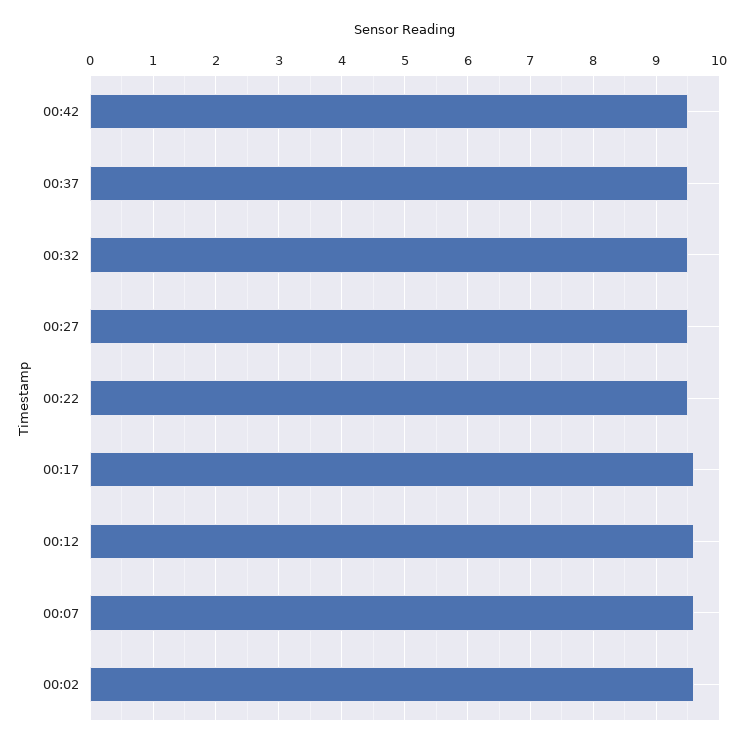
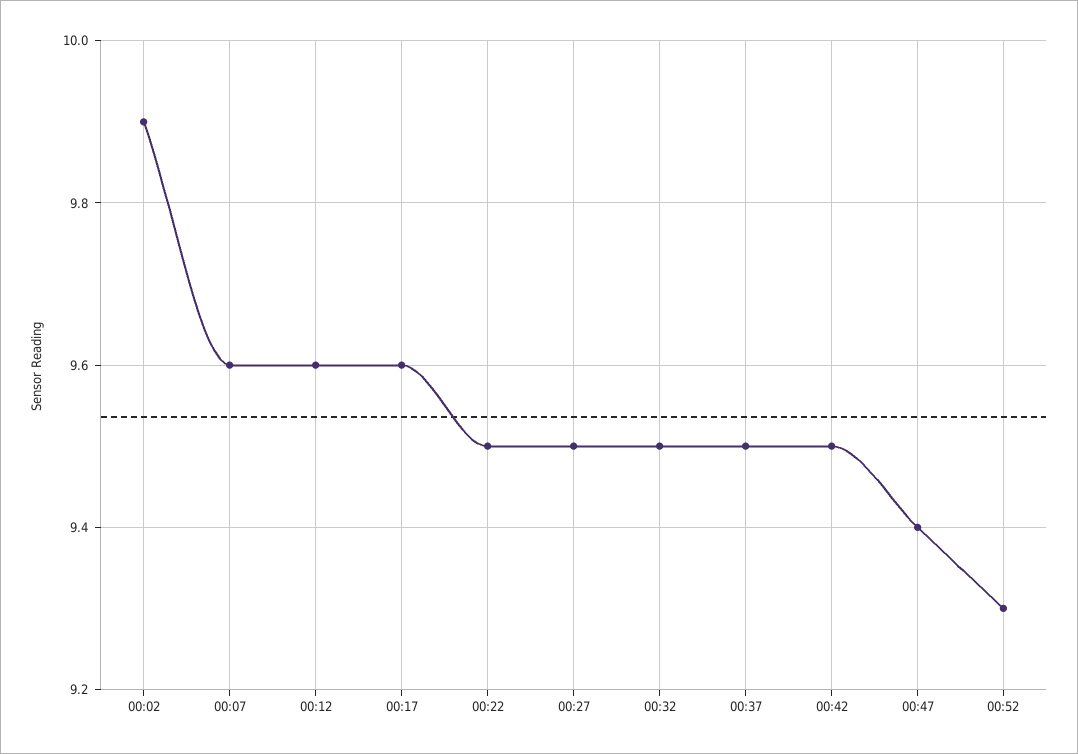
00:02: 9.6 -> 9.9
00:47: none -> 9.4
00:52: none -> 9.3

